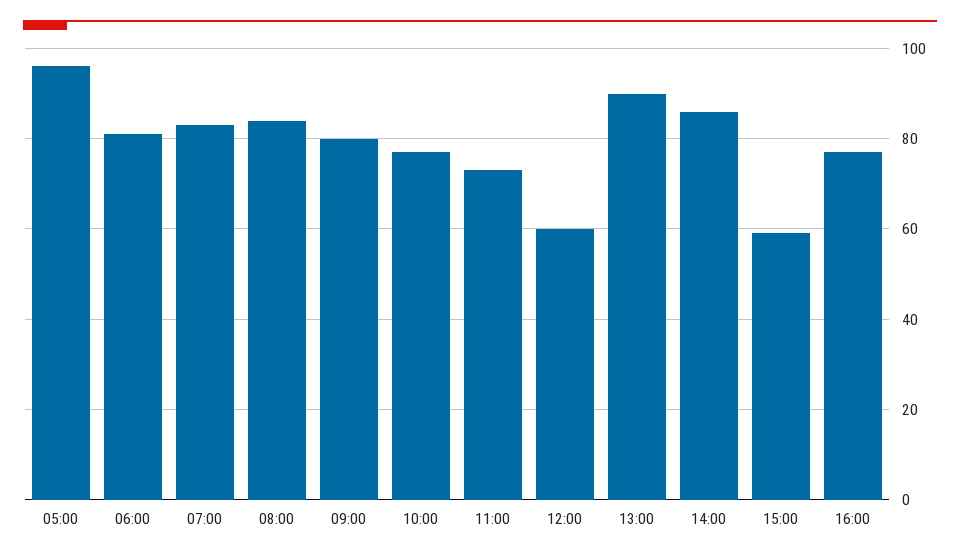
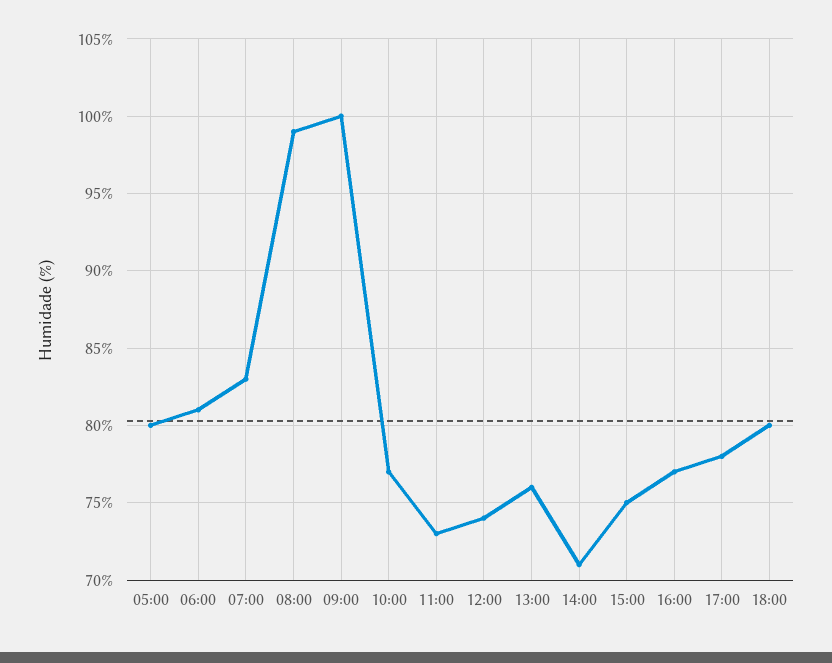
05:00: 95 -> 80
08:00: 85 -> 99
09:00: 80 -> 100
12:00: 60 -> 74
13:00: 90 -> 76
14:00: 85 -> 71
15:00: 60 -> 75
17:00: none -> 78
18:00: none -> 80

